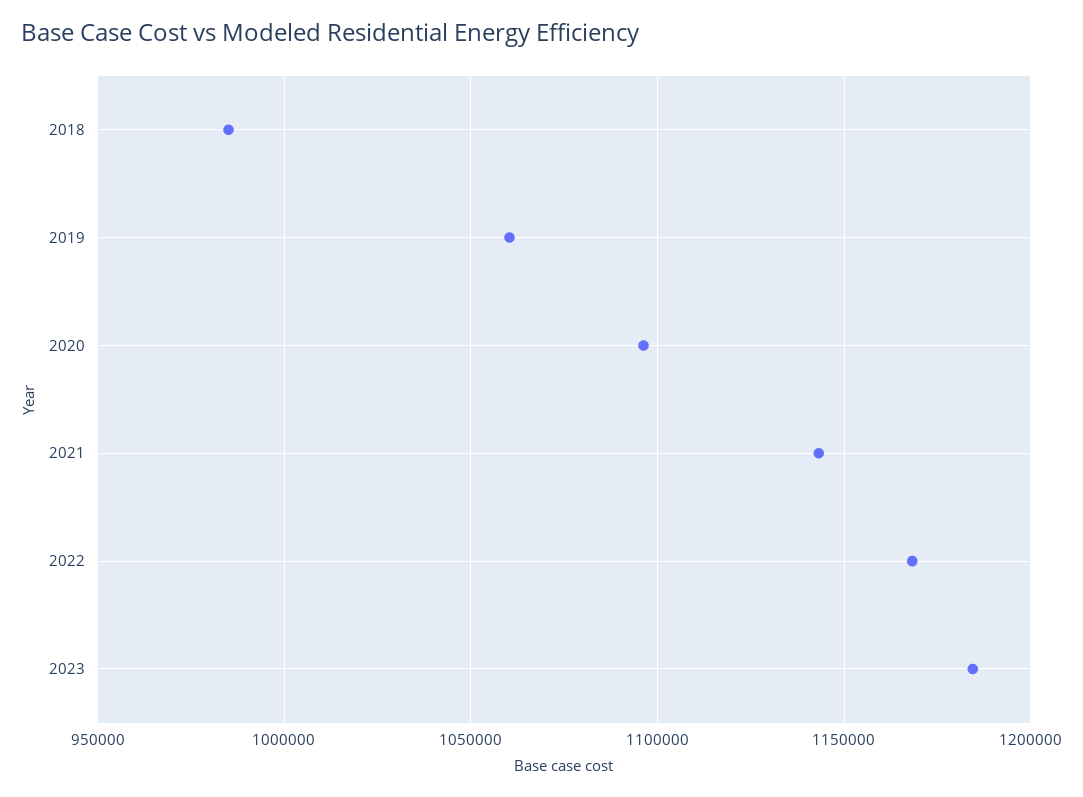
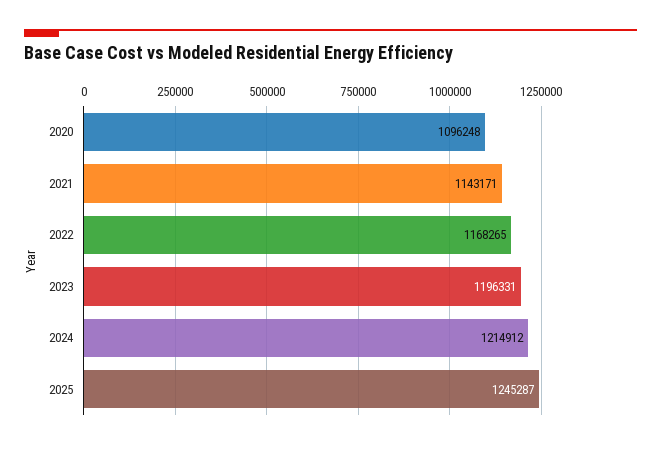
2018: 985000 -> none
2019: 1060000 -> none
2023: 1185000 -> 1196331
2024: none -> 1214912
2025: none -> 1245287

